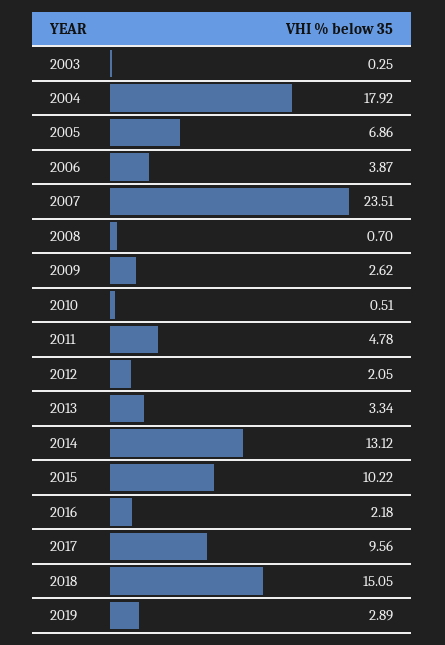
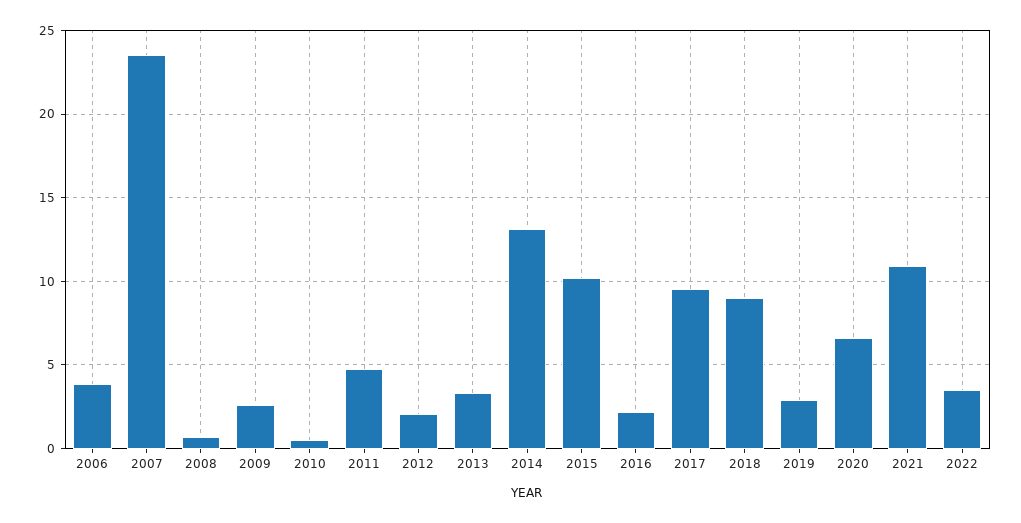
2003: 0.25 -> none
2004: 17.92 -> none
2005: 6.86 -> none
2018: 15.05 -> 9
2020: none -> 6.5
2021: none -> 11
2022: none -> 3.5

